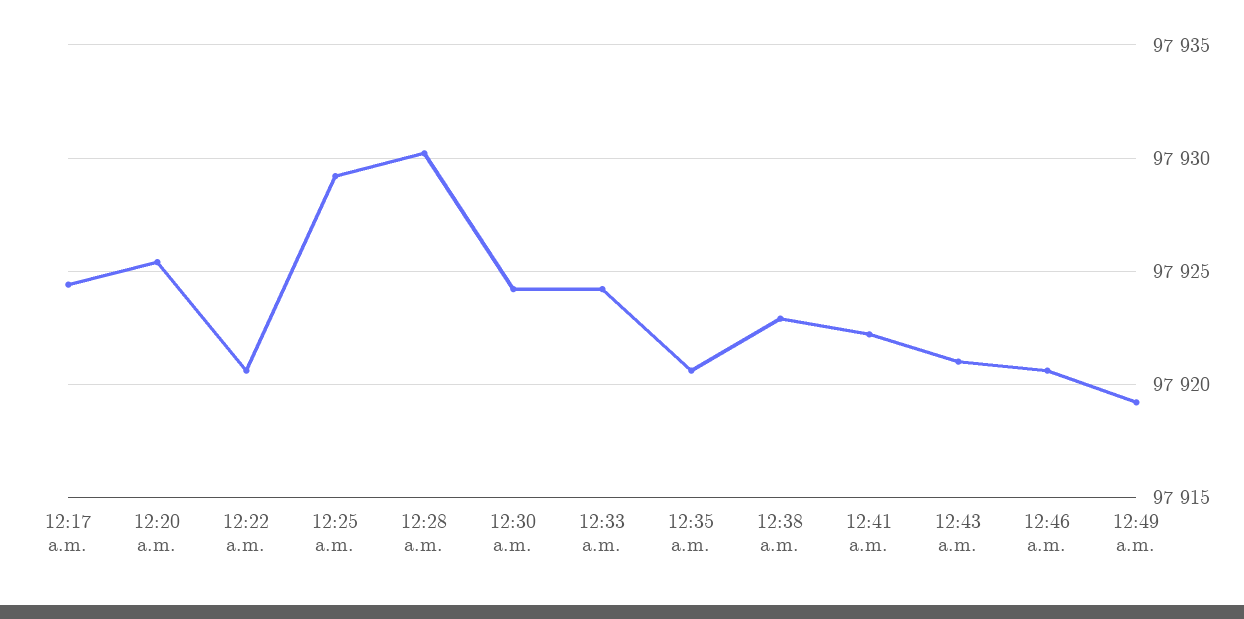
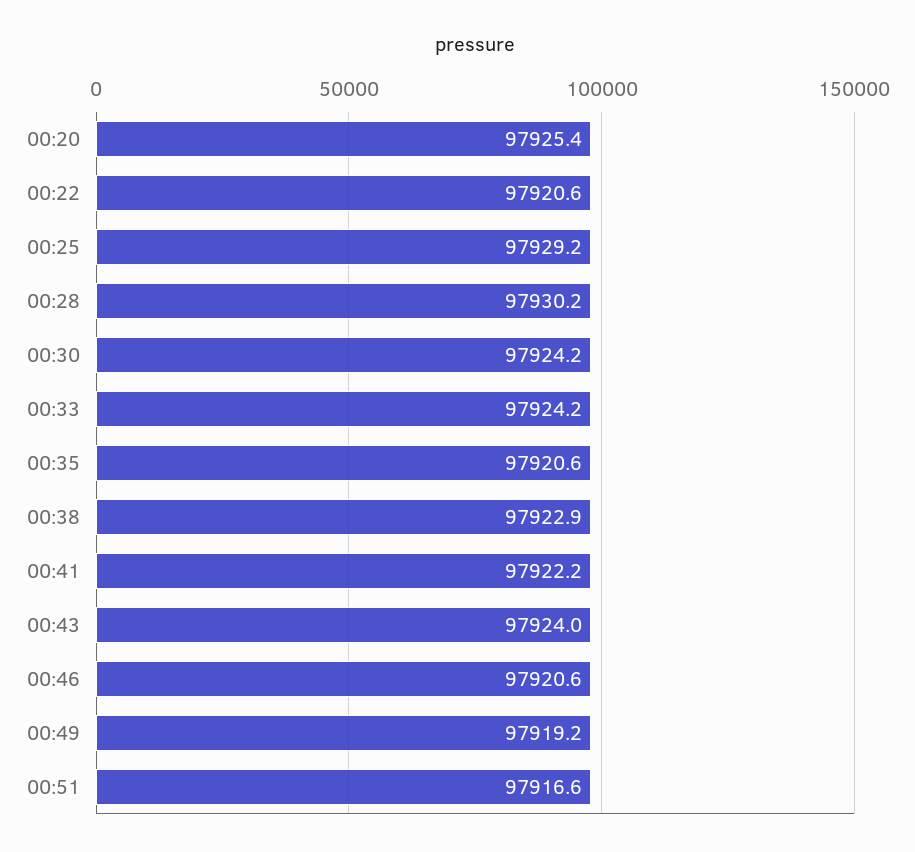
12:17 a.m.: 97924.5 -> none
12:43 a.m.: 97921 -> 97924
00:51: none -> 97916.6

